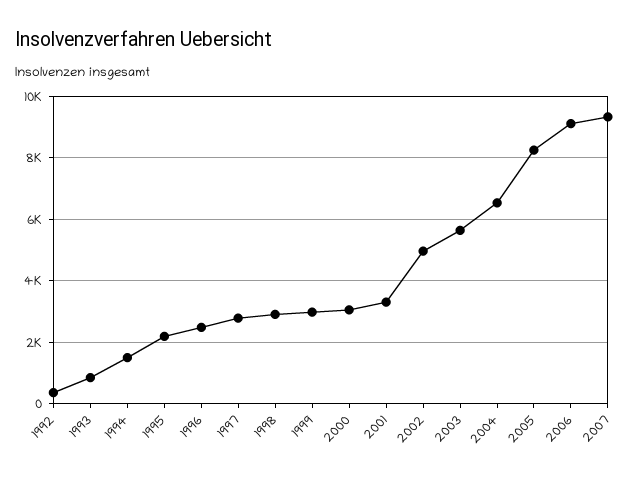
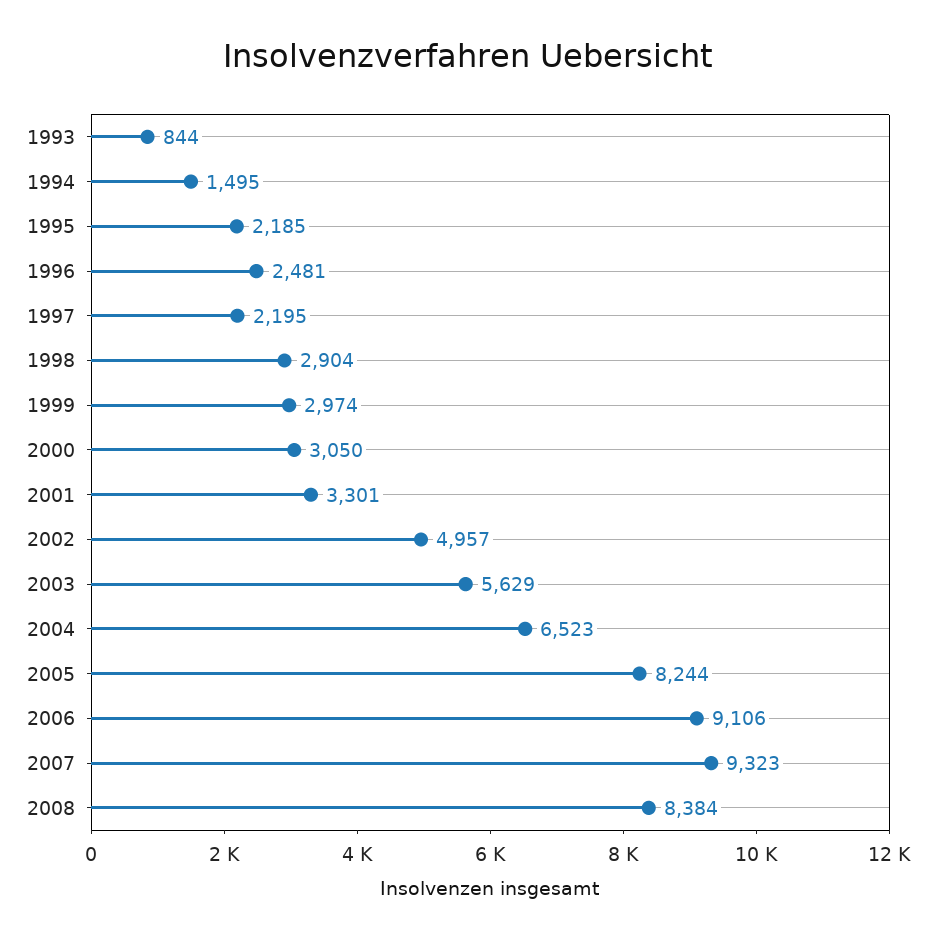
1992: 400 -> none
1997: 2800 -> 2195
2008: none -> 8384

